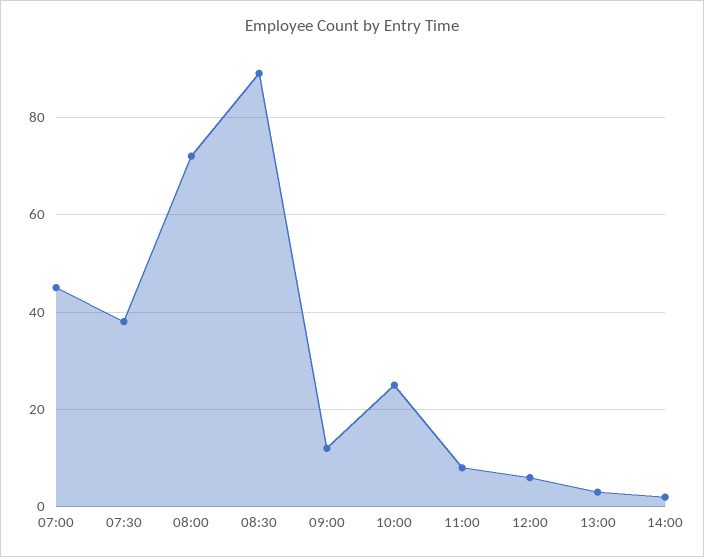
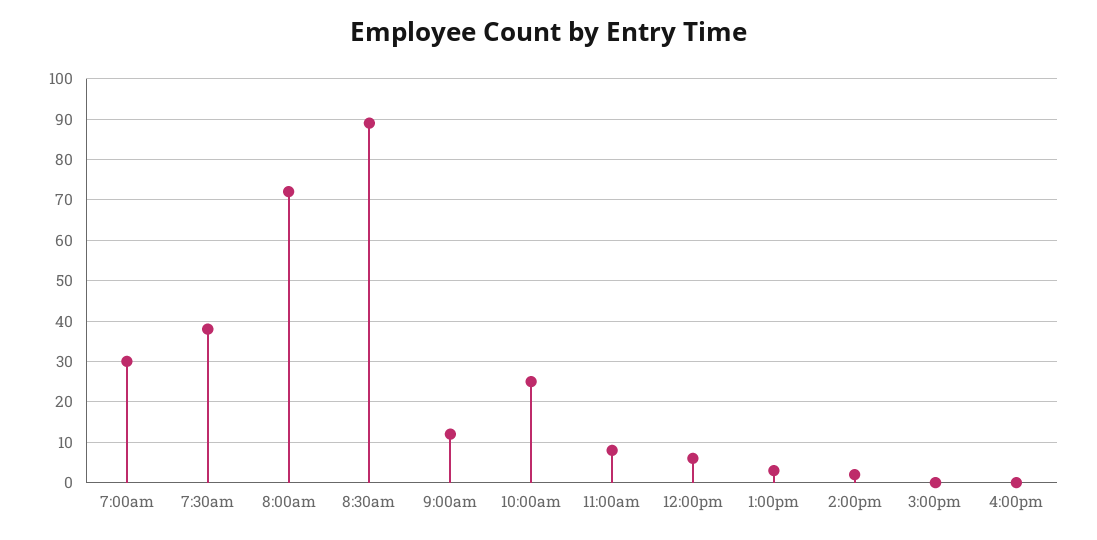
07:00: 45 -> 30
3:00pm: none -> 0
4:00pm: none -> 0

